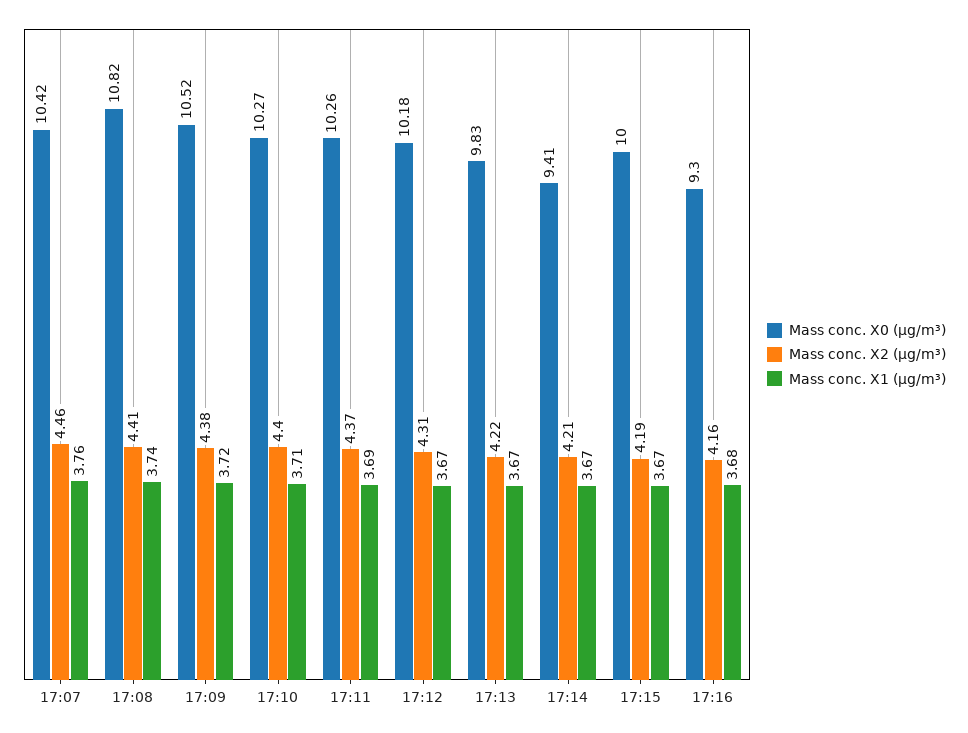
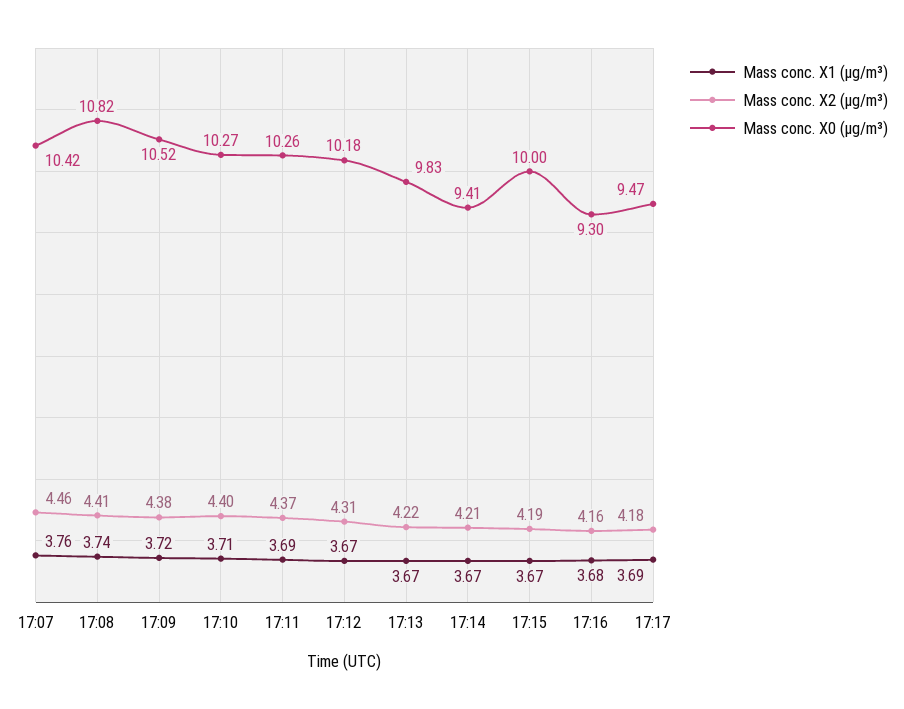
Mass conc. X1 (μg/m³), 17:17: none -> 3.69
Mass conc. X2 (μg/m³), 17:17: none -> 4.18
Mass conc. X0 (μg/m³), 17:17: none -> 9.47

